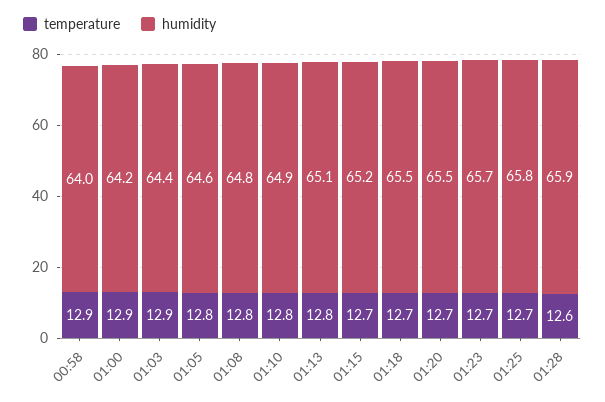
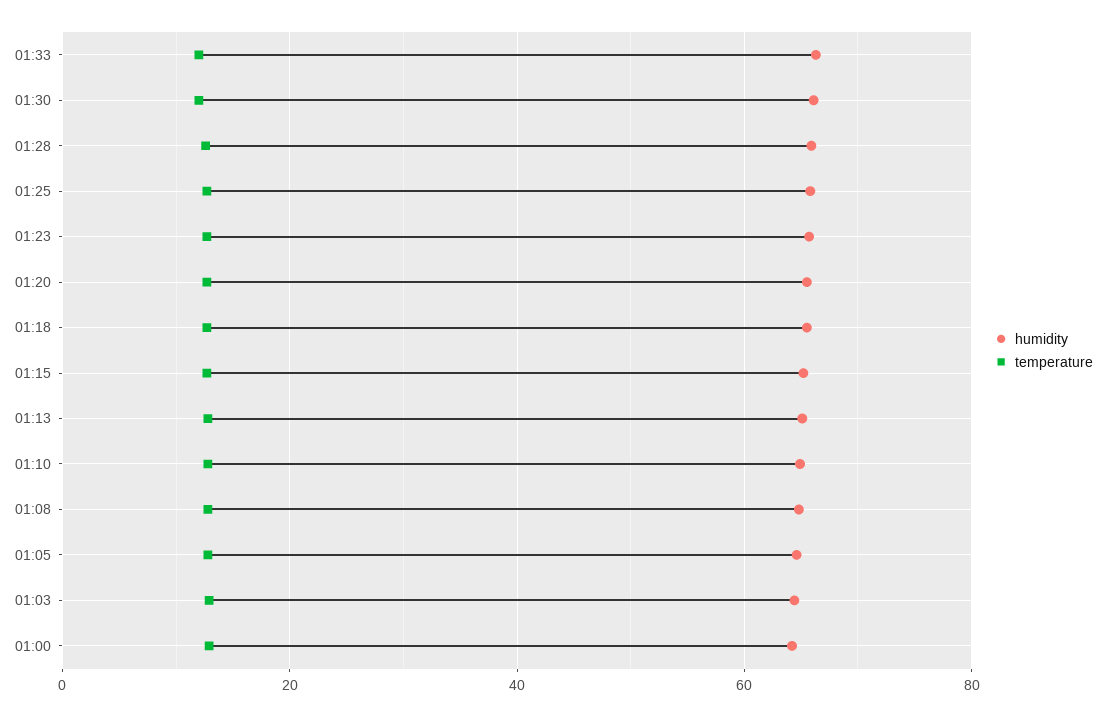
temperature, 00:58: 12.9 -> none
humidity, 00:58: 64 -> none
humidity, 01:33: none -> 66
temperature, 01:33: none -> 12
humidity, 01:30: none -> 66
temperature, 01:30: none -> 12

